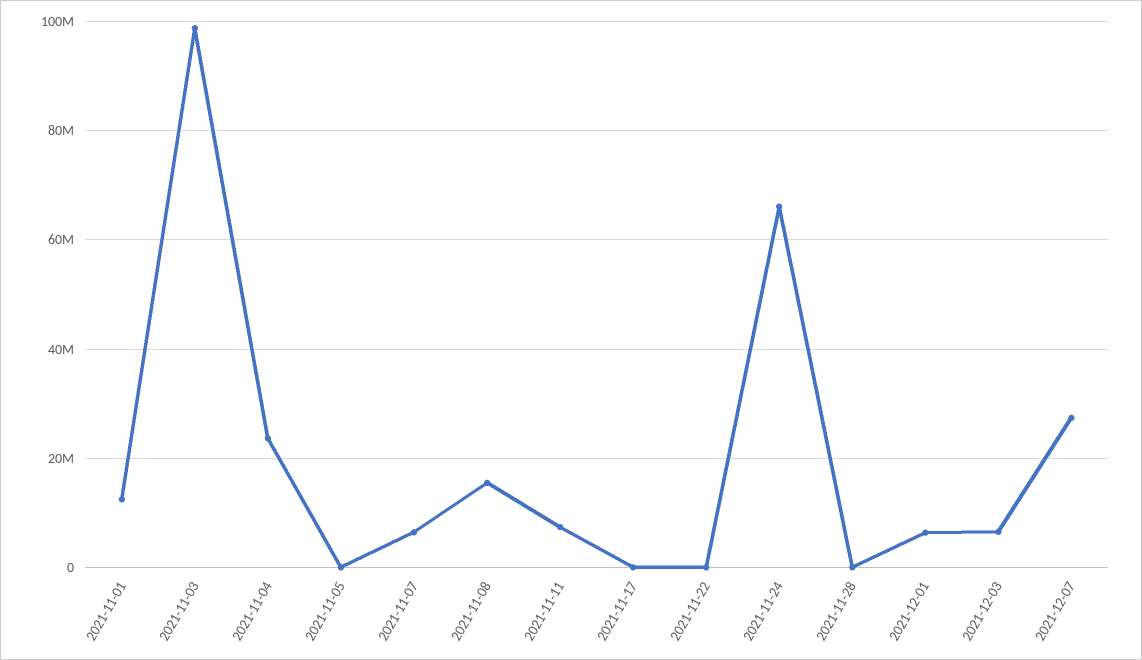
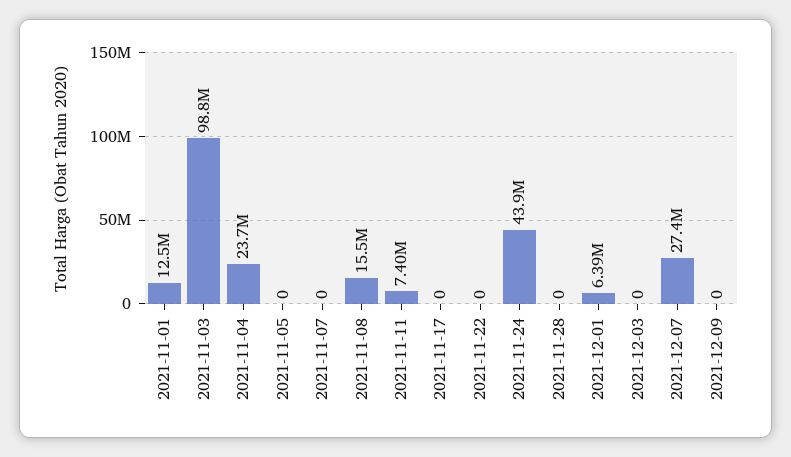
2021-11-07: 6000000 -> 0
2021-11-24: 66000000 -> 43900000
2021-12-03: 6000000 -> 0
2021-12-09: none -> 0

